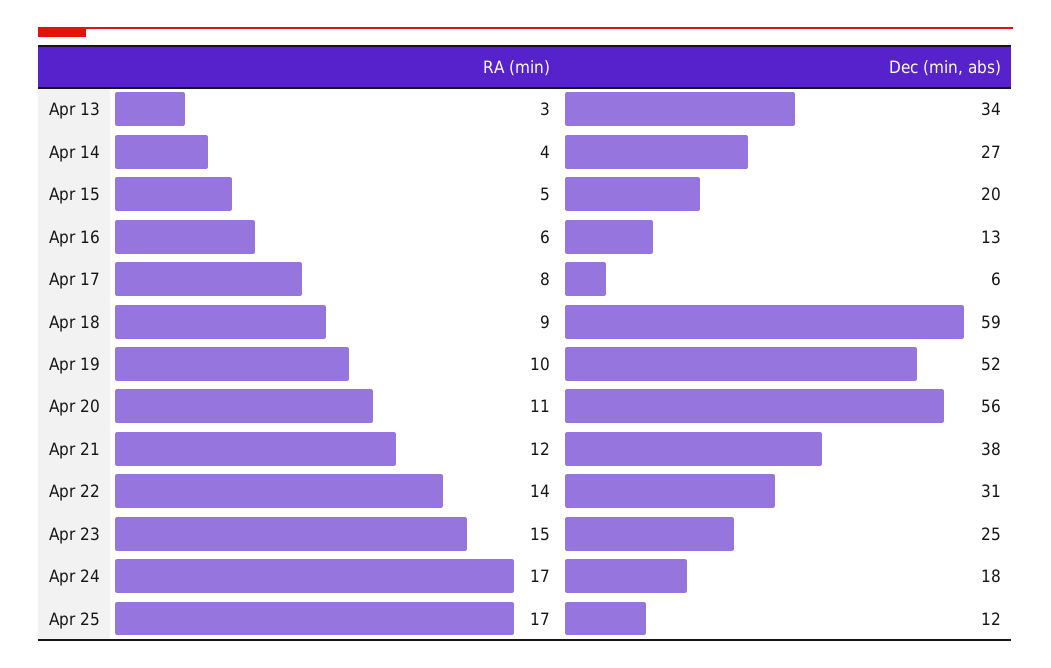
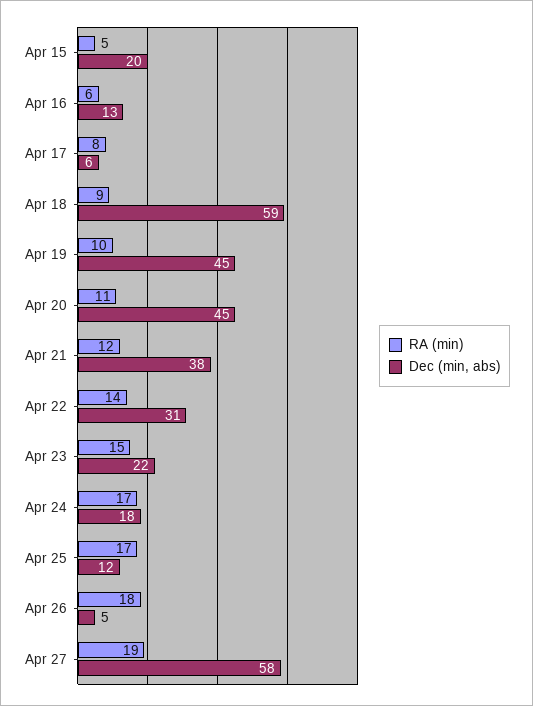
RA (min), Apr 13: 3 -> none
Dec (min, abs), Apr 13: 34 -> none
RA (min), Apr 14: 4 -> none
Dec (min, abs), Apr 14: 27 -> none
Dec (min, abs), Apr 19: 52 -> 45
Dec (min, abs), Apr 20: 56 -> 45
Dec (min, abs), Apr 23: 25 -> 22
RA (min), Apr 26: none -> 18
Dec (min, abs), Apr 26: none -> 5
RA (min), Apr 27: none -> 19
Dec (min, abs), Apr 27: none -> 58

